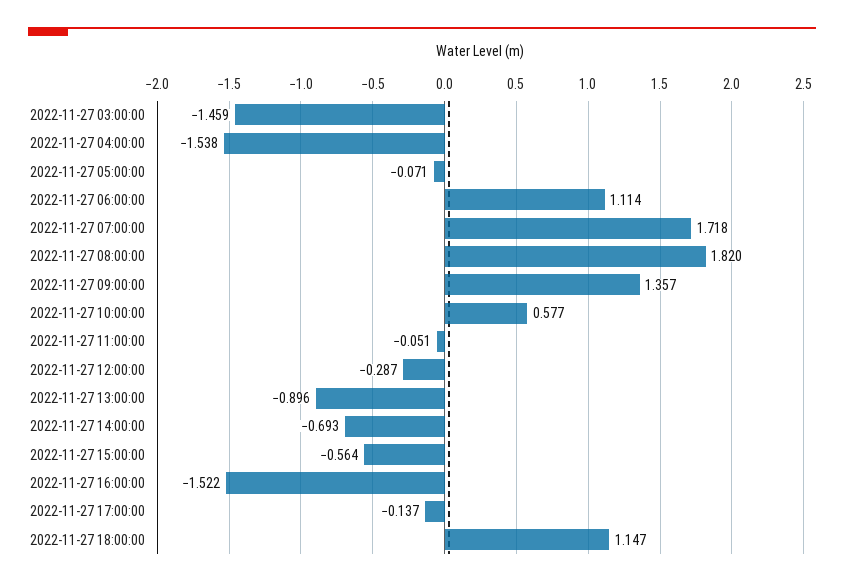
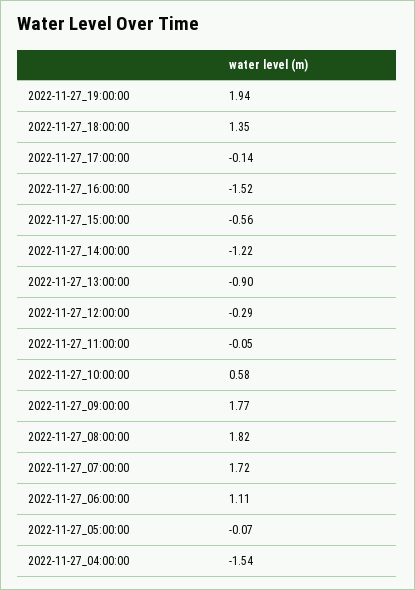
2022-11-27 03:00:00: -1.459 -> none
2022-11-27 09:00:00: 1.357 -> 1.77
2022-11-27 14:00:00: -0.693 -> -1.22
2022-11-27 18:00:00: 1.147 -> 1.35
2022-11-27_19:00:00: none -> 1.94

